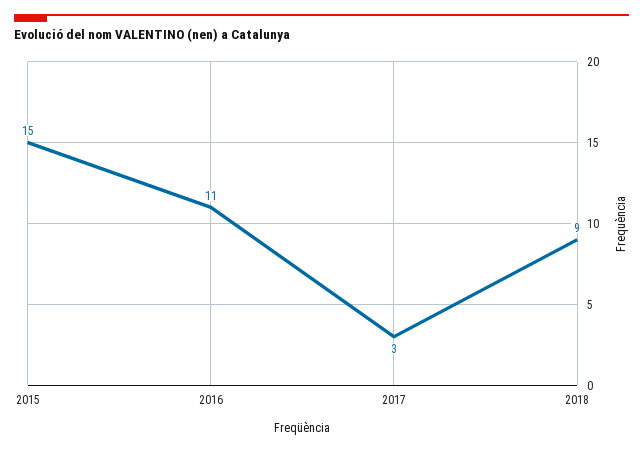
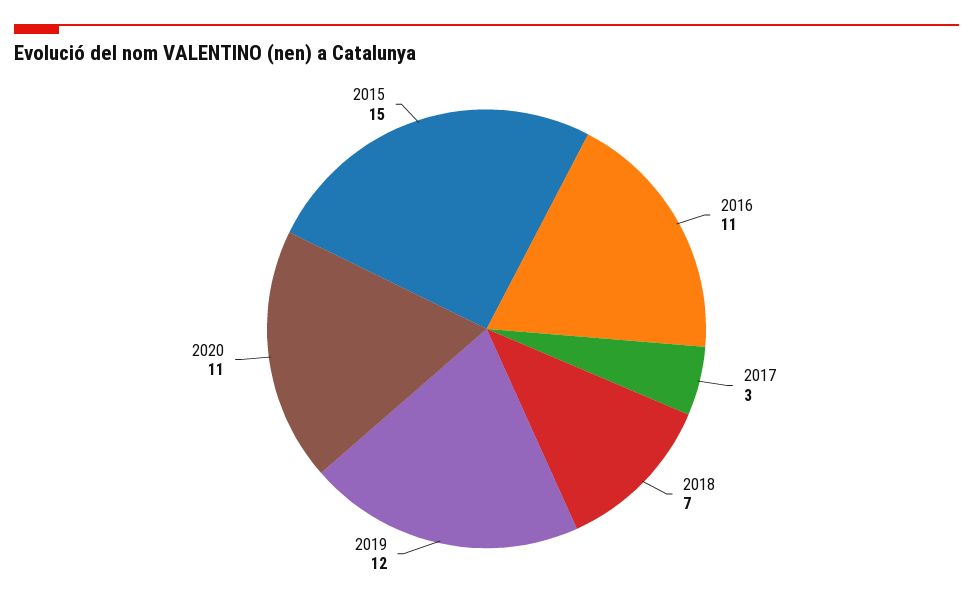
2018: 9 -> 7
2019: none -> 12
2020: none -> 11

